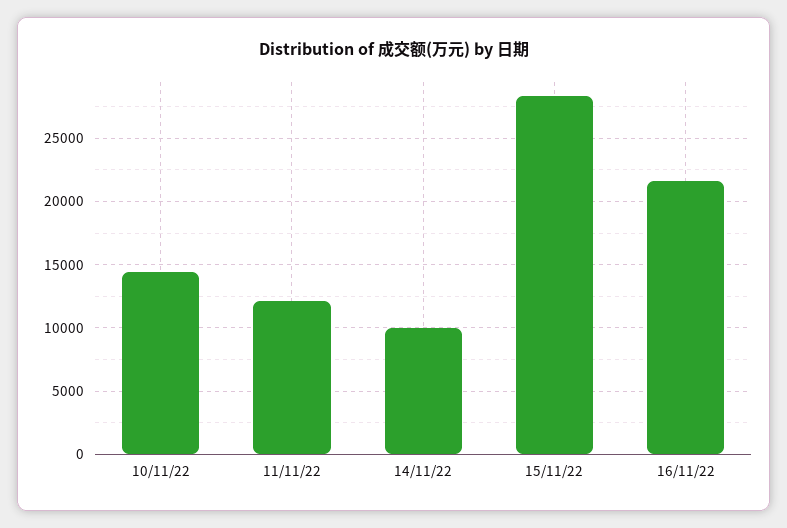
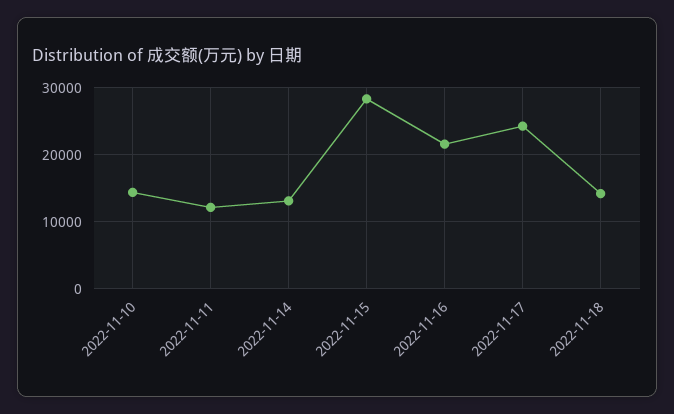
14/11/22: 10000 -> 13000
2022-11-17: none -> 24000
2022-11-18: none -> 14000

